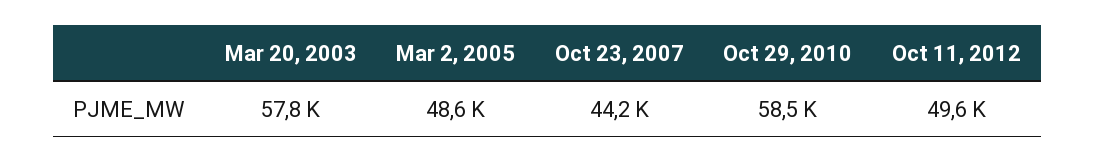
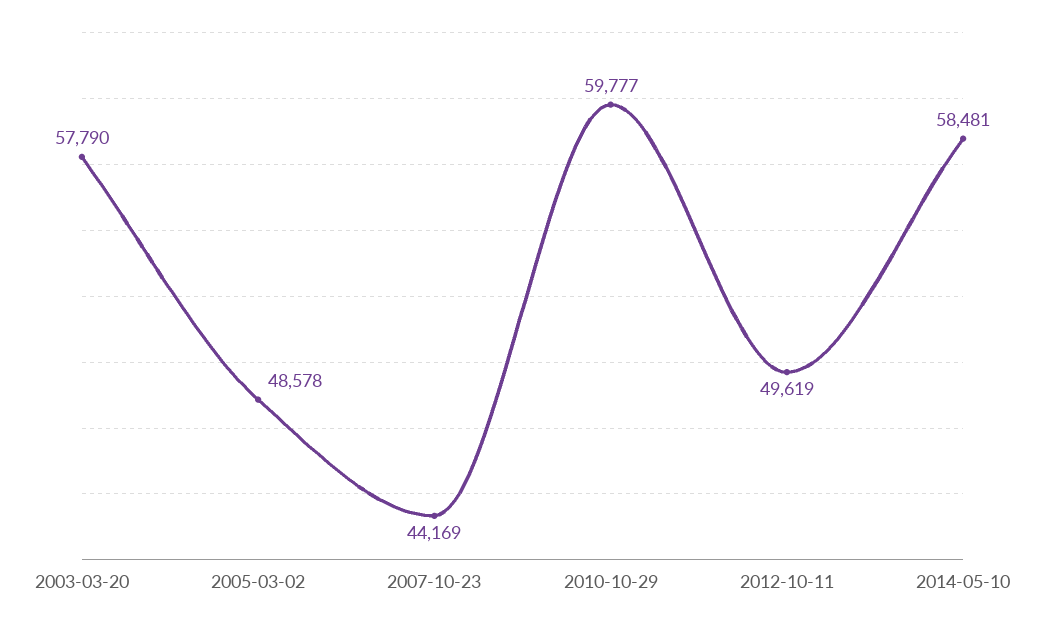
Oct 29, 2010: 58500 -> 59777
2014-05-10: none -> 58481

